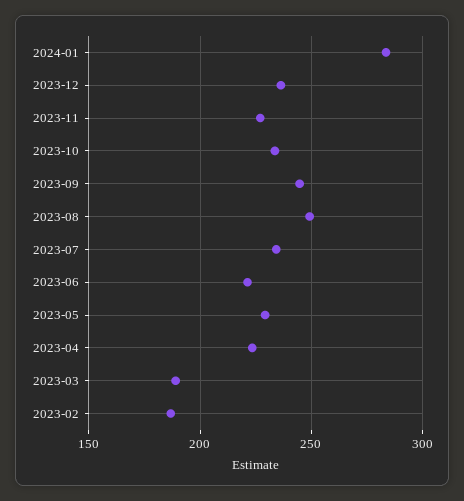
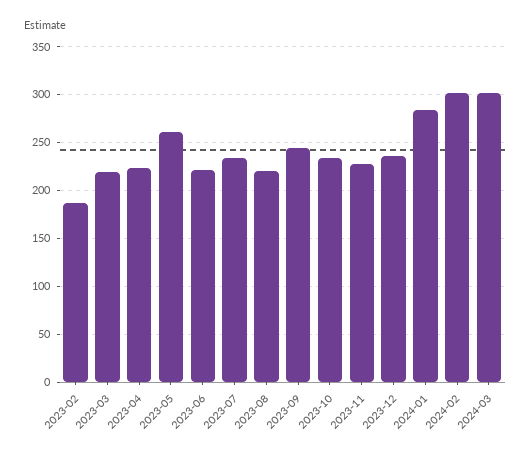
2023-08: 250 -> 220
2023-05: 230 -> 260
2023-03: 190 -> 220
2024-02: none -> 300
2024-03: none -> 300

